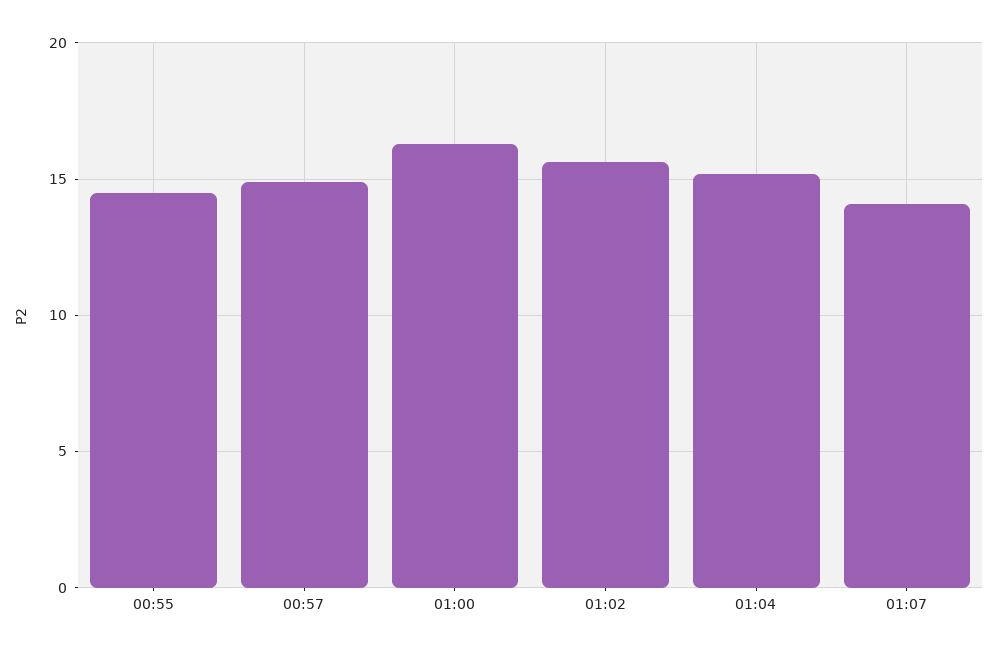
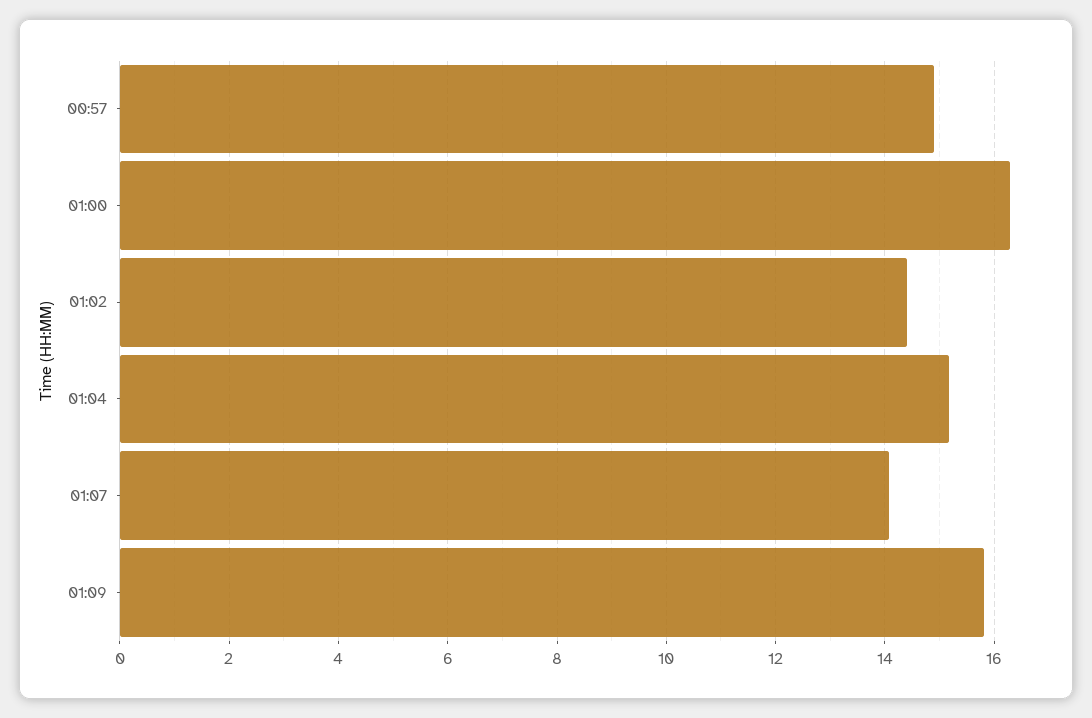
00:55: 14.5 -> none
01:02: 15.5 -> 14.4
01:09: none -> 15.8

